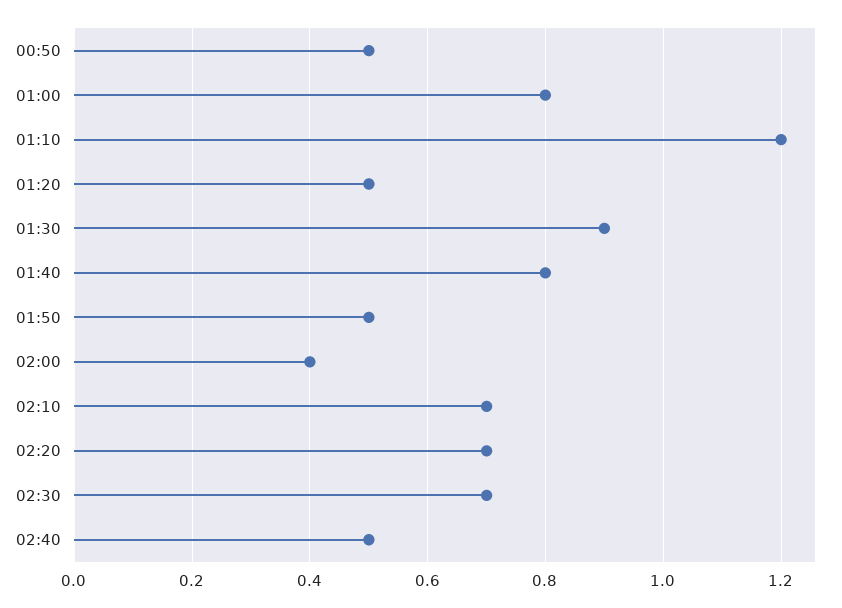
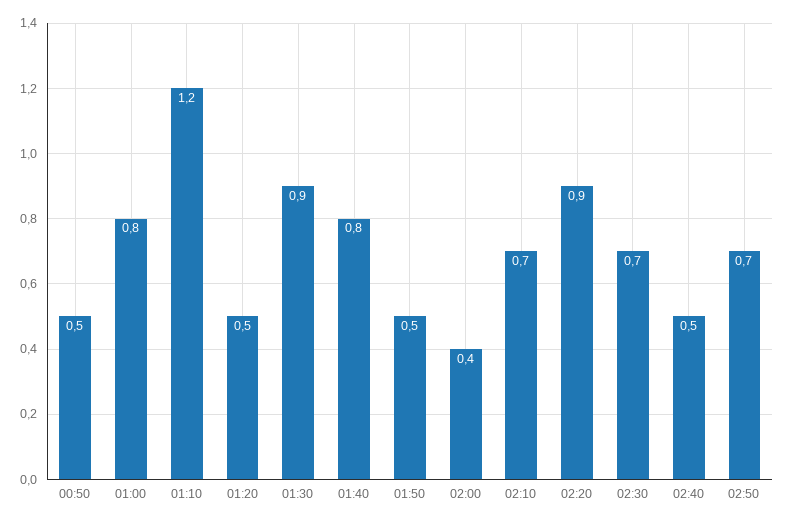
02:20: 0.7 -> 0.9
02:50: none -> 0.7

